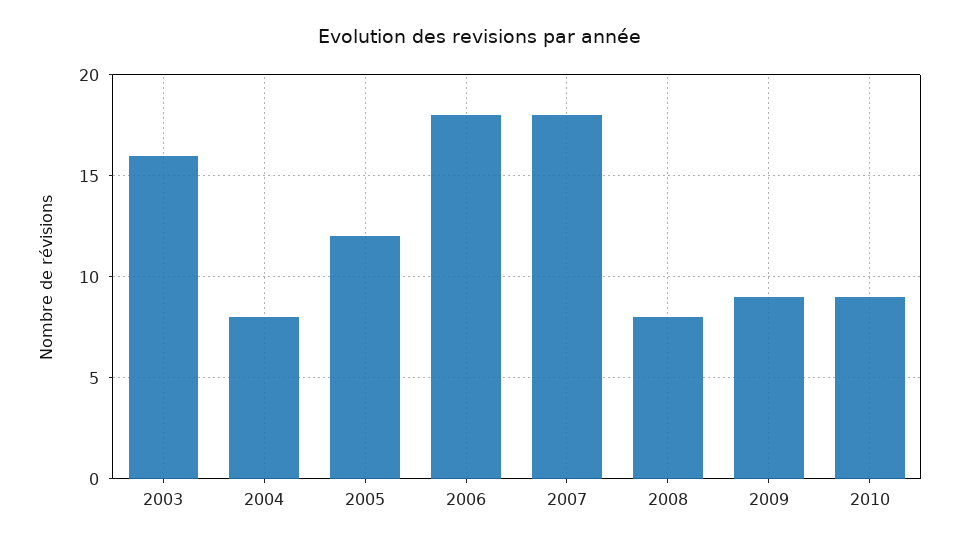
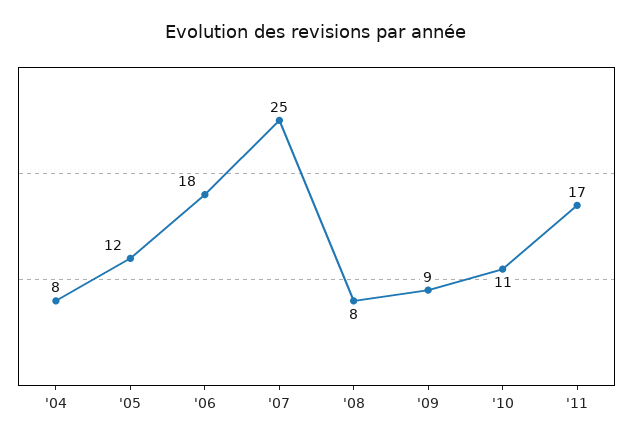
2003: 16 -> none
2007: 18 -> 25
2010: 9 -> 11
'11: none -> 17

